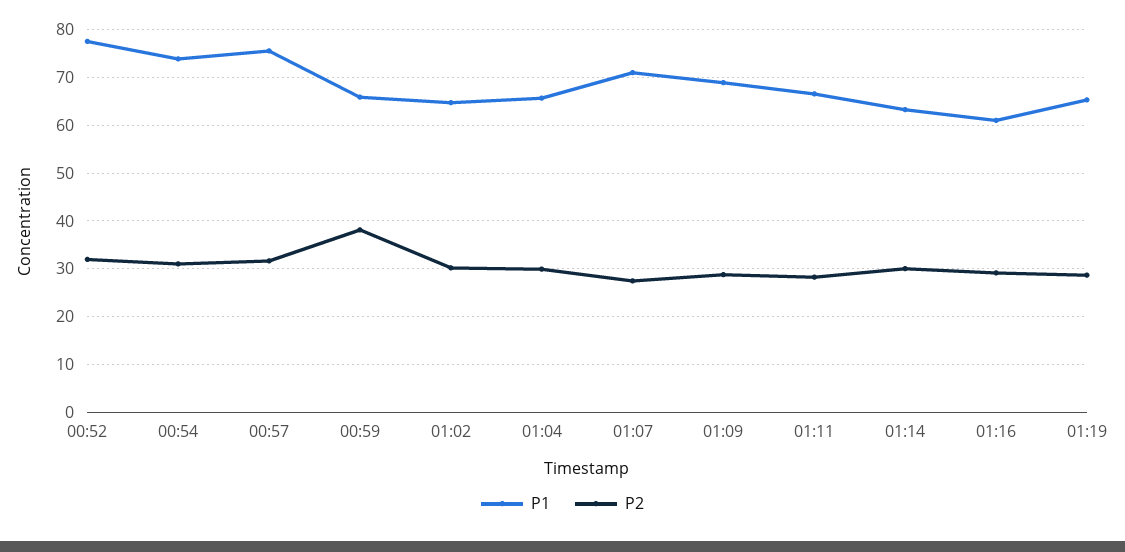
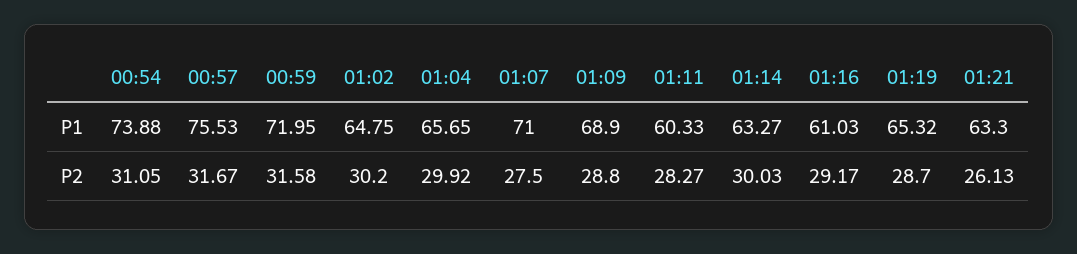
P1, 00:52: 78 -> none
P2, 00:52: 32 -> none
P1, 00:59: 66 -> 71.95
P2, 00:59: 38 -> 31.58
P1, 01:11: 66 -> 60.33
P1, 01:21: none -> 63.3
P2, 01:21: none -> 26.13

